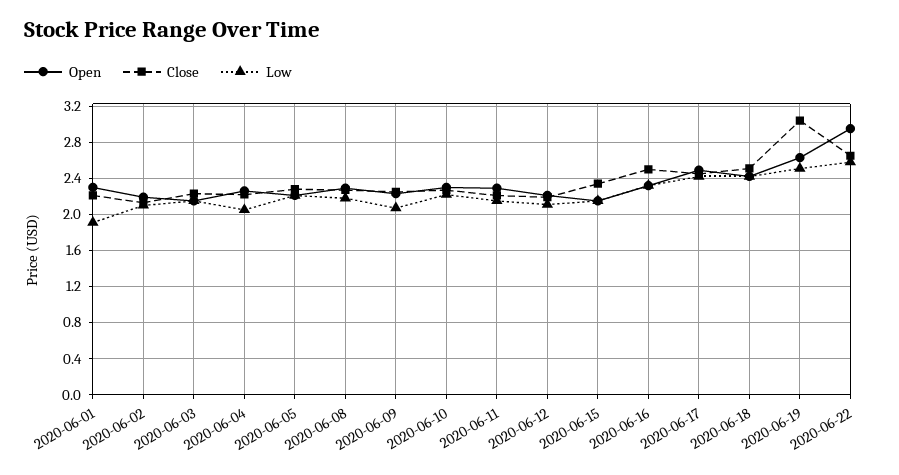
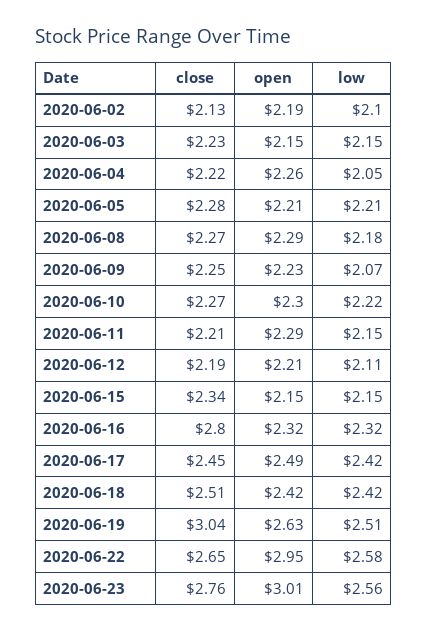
Open, 2020-06-01: 2.3 -> none
Close, 2020-06-01: 2.2 -> none
Low, 2020-06-01: 1.9 -> none
Close, 2020-06-16: 2.5 -> 2.8
Close, 2020-06-23: none -> 2.76
Open, 2020-06-23: none -> 3.01
Low, 2020-06-23: none -> 2.56

